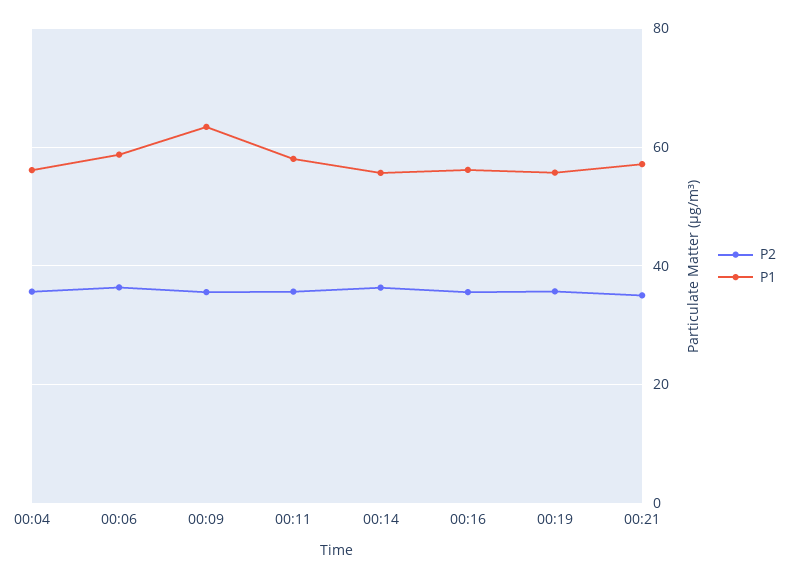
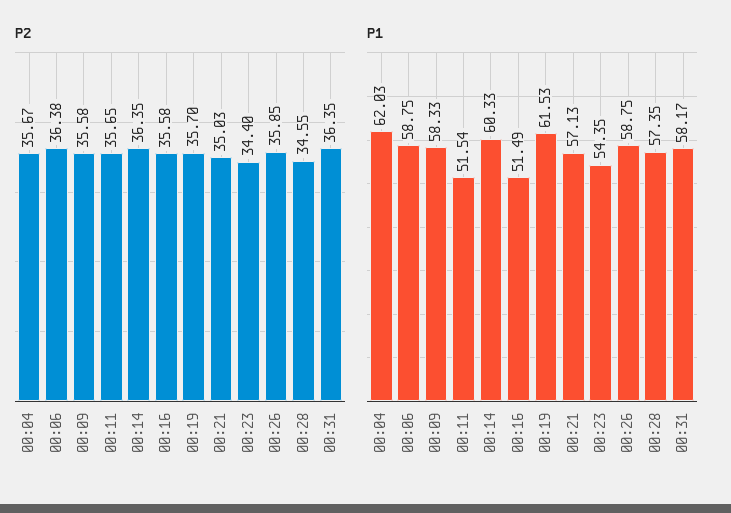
P1, 00:04: 56 -> 62.03
P1, 00:09: 64 -> 58.33
P1, 00:11: 58 -> 51.54
P1, 00:14: 56 -> 60.33
P1, 00:16: 56 -> 51.49
P1, 00:19: 56 -> 61.53
P2, 00:23: none -> 34.4
P2, 00:26: none -> 35.85
P2, 00:28: none -> 34.55
P2, 00:31: none -> 36.35
P1, 00:23: none -> 54.35
P1, 00:26: none -> 58.75
P1, 00:28: none -> 57.35
P1, 00:31: none -> 58.17

